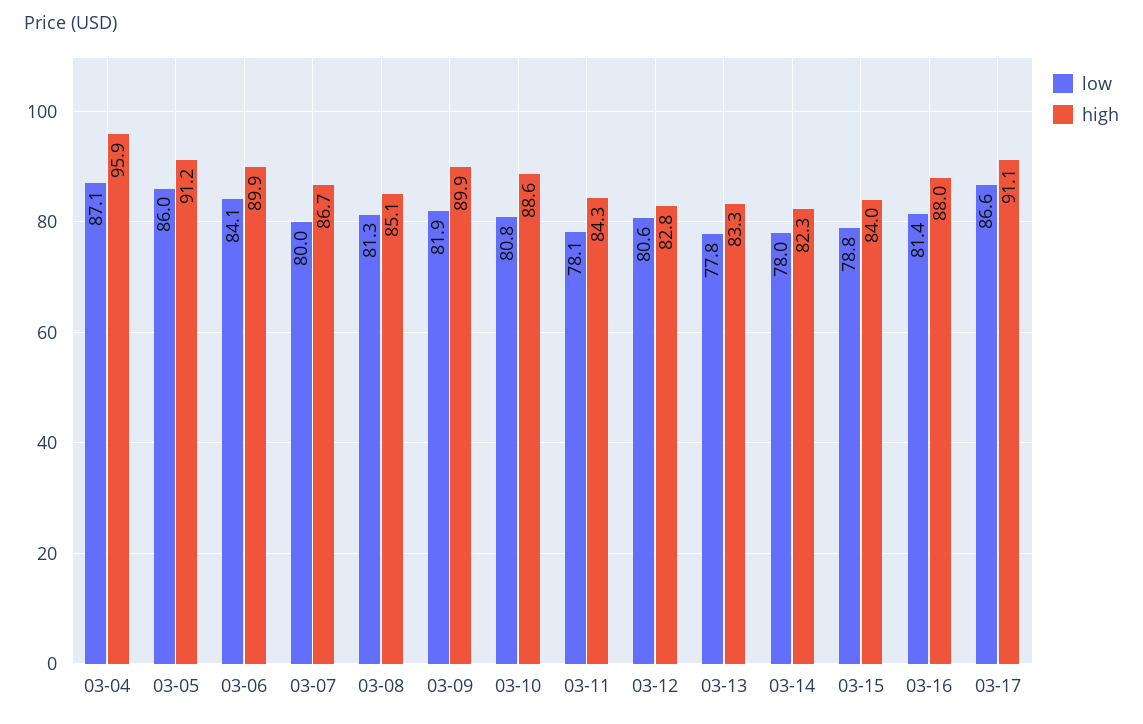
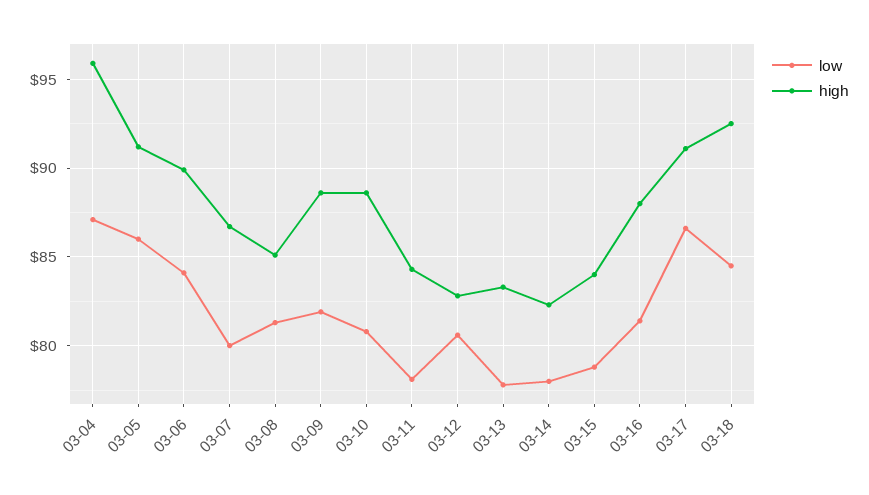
high, 03-09: 89.9 -> 88.5
low, 03-18: none -> 84.5
high, 03-18: none -> 92.5

